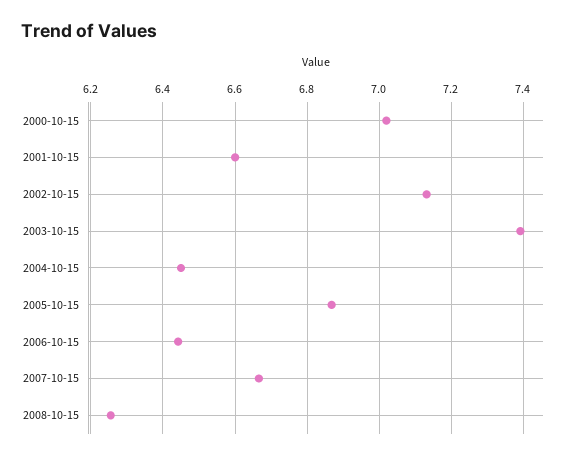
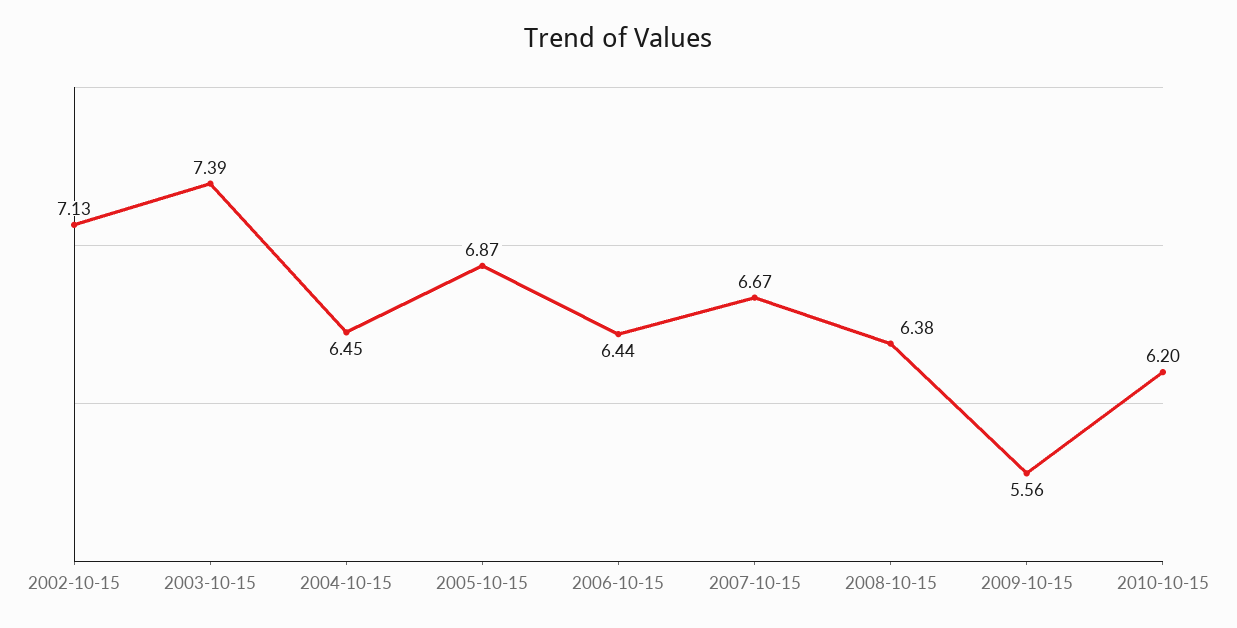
2000-10-15: 7.02 -> none
2001-10-15: 6.6 -> none
2008-10-15: 6.26 -> 6.38
2009-10-15: none -> 5.56
2010-10-15: none -> 6.2

